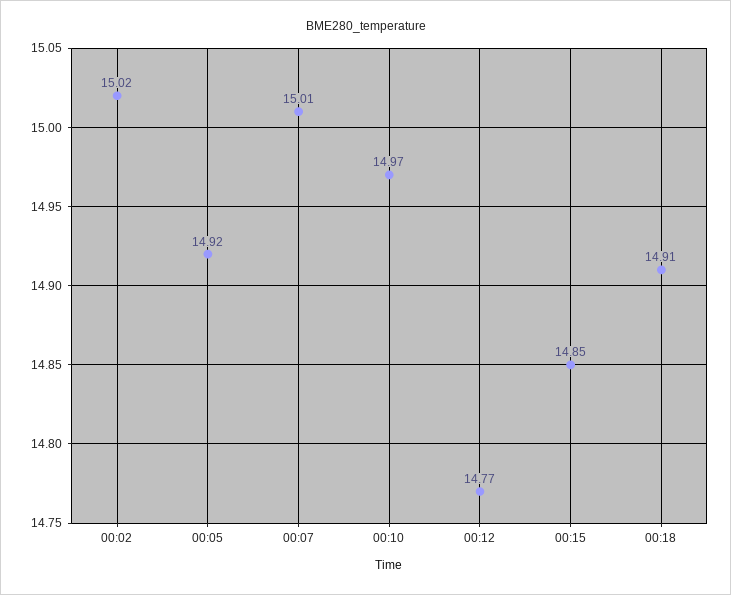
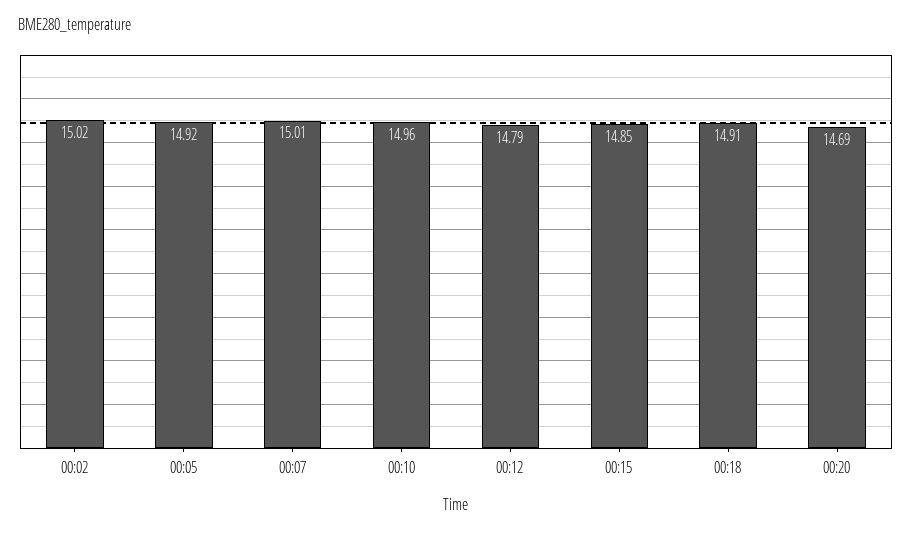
00:10: 14.97 -> 14.96
00:12: 14.77 -> 14.79
00:20: none -> 14.69

